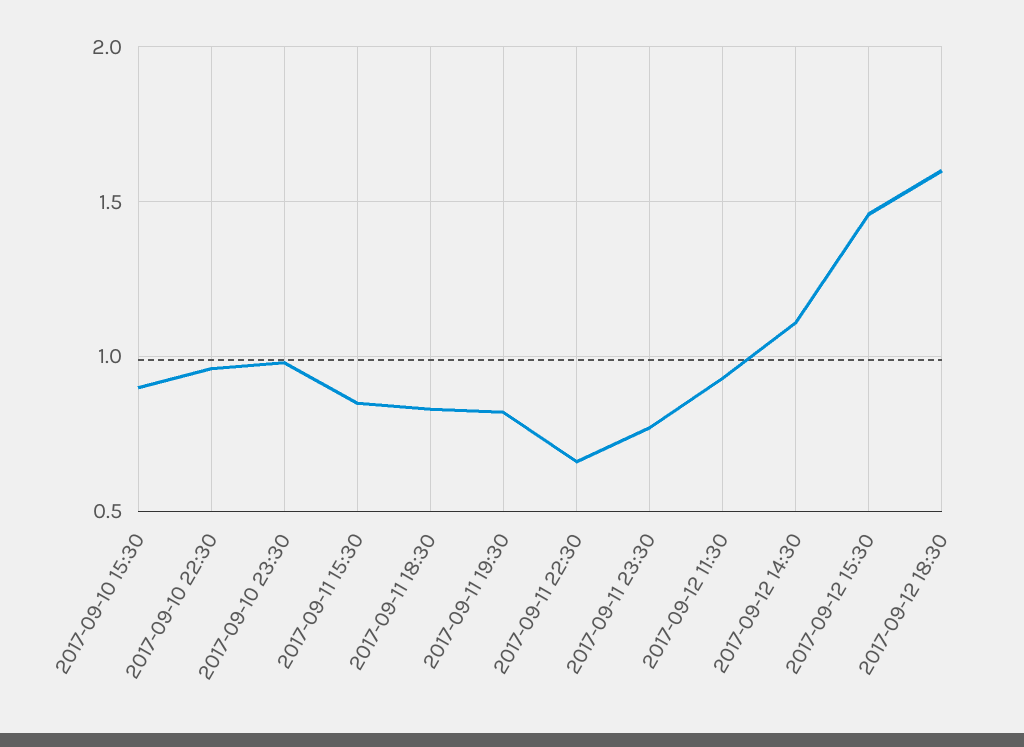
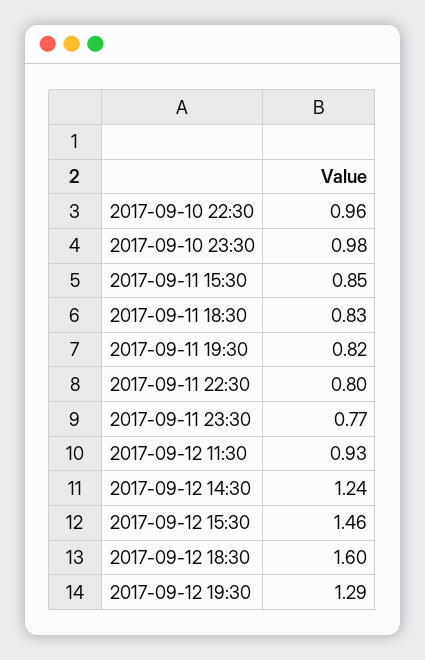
2017-09-10 15:30: 0.9 -> none
2017-09-11 22:30: 0.65 -> 0.8
2017-09-12 14:30: 1.1 -> 1.24
2017-09-12 19:30: none -> 1.29

